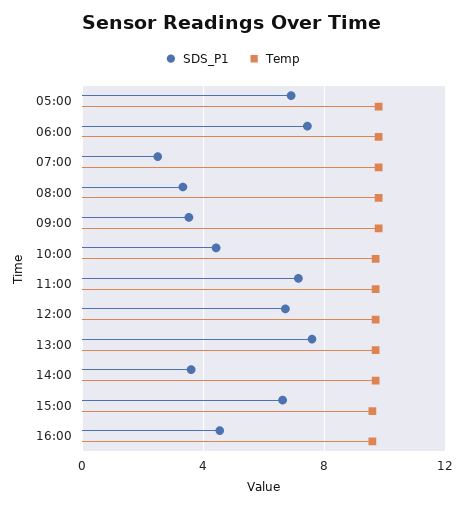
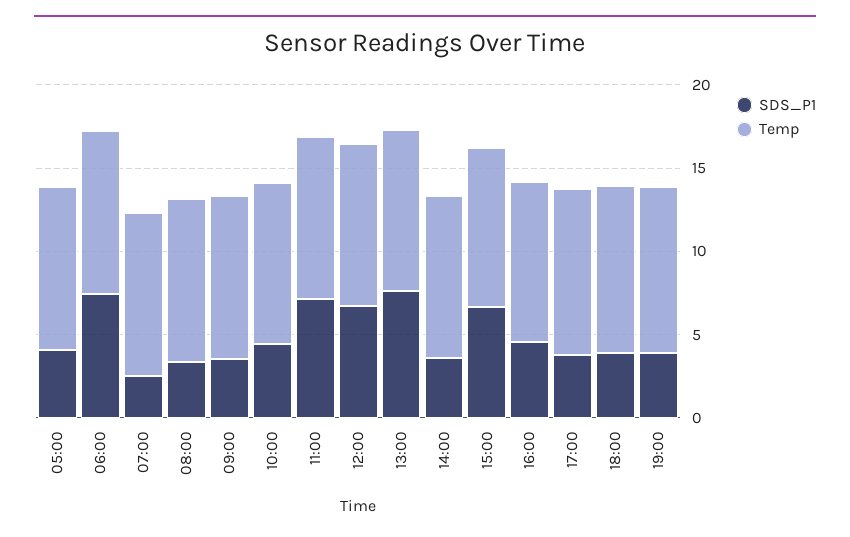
SDS_P1, 05:00: 7 -> 4
SDS_P1, 17:00: none -> 4
Temp, 17:00: none -> 10
SDS_P1, 18:00: none -> 4
Temp, 18:00: none -> 10
SDS_P1, 19:00: none -> 4
Temp, 19:00: none -> 10

